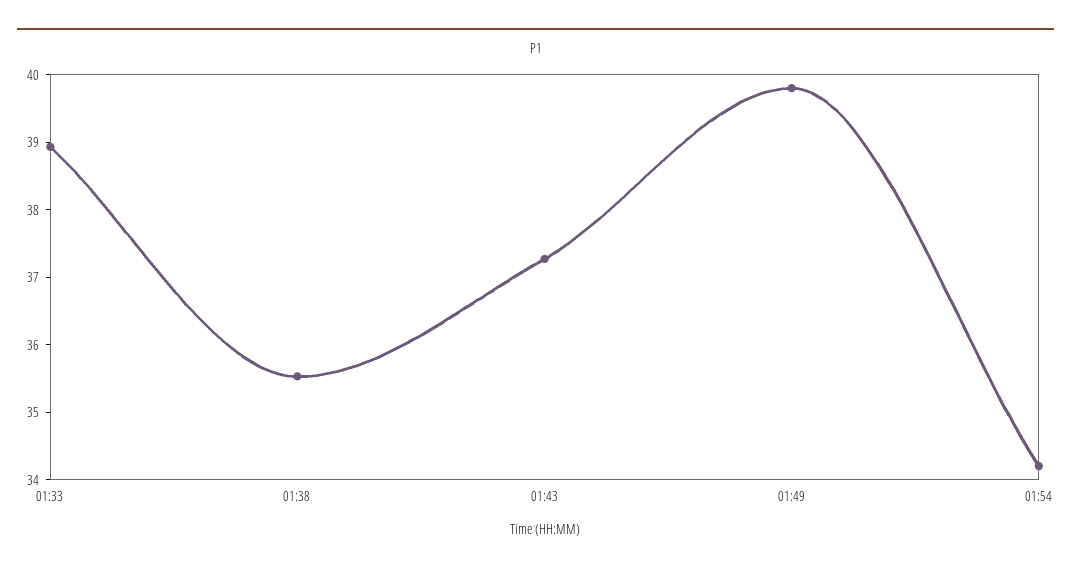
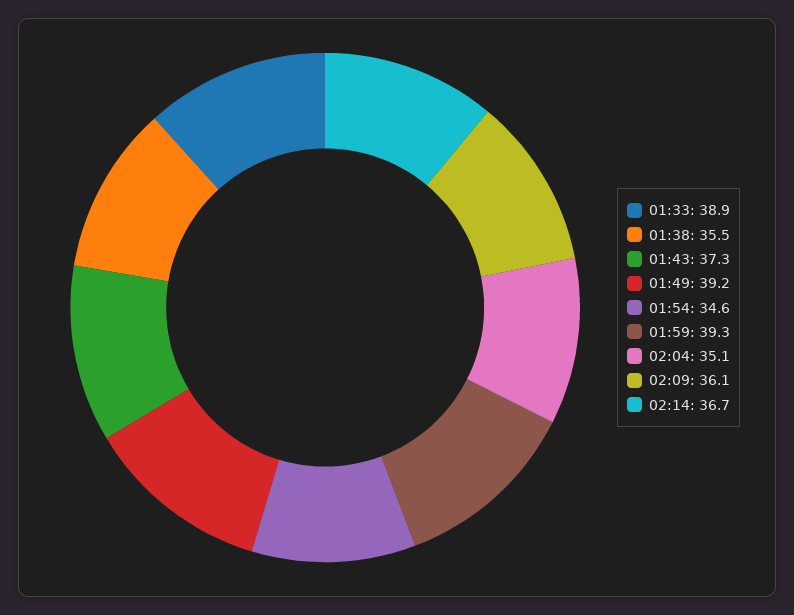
01:49: 39.8 -> 39.2
01:54: 34.2 -> 34.6
01:59: none -> 39.3
02:04: none -> 35.1
02:09: none -> 36.1
02:14: none -> 36.7

